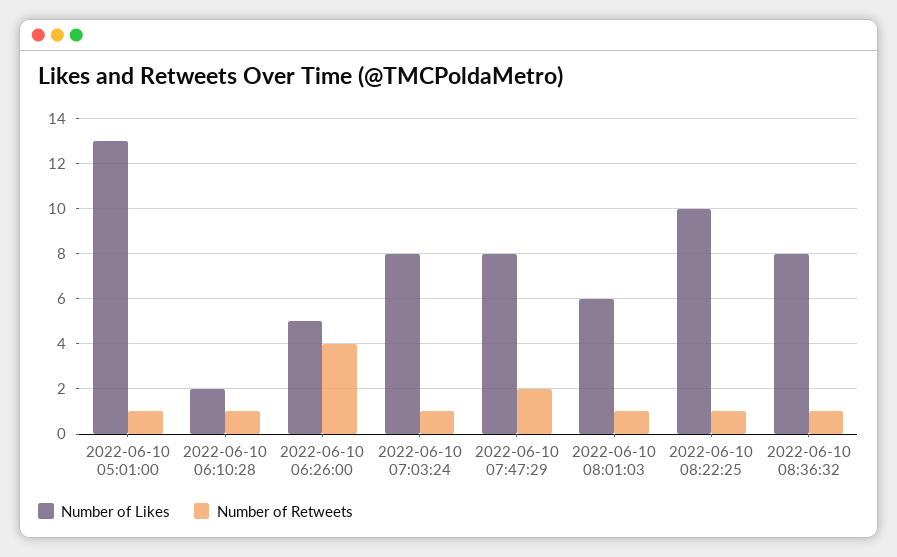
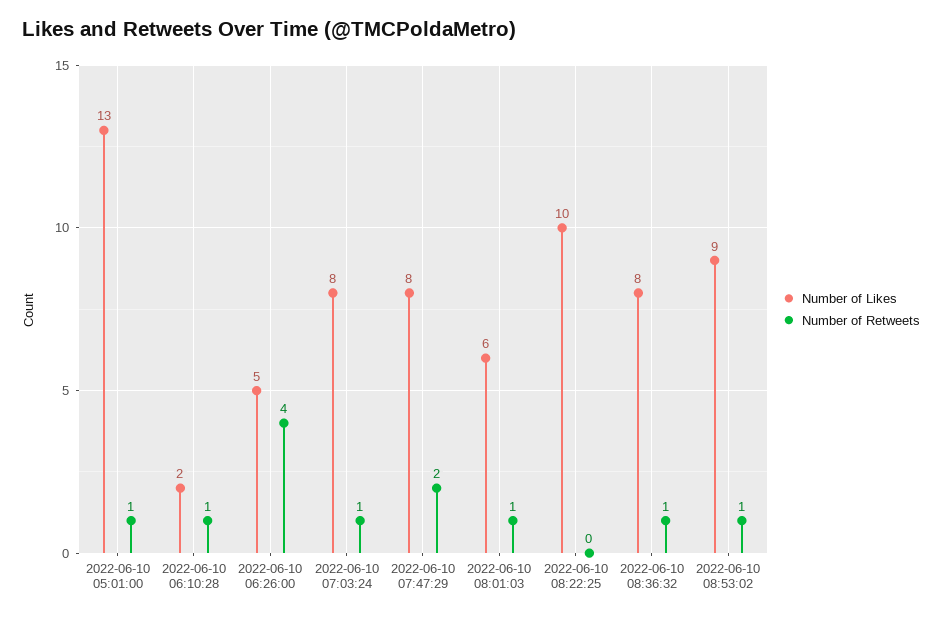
Number of Retweets, 2022-06-10 08:22:25: 1 -> 0
Number of Likes, 2022-06-10 08:53:02: none -> 9
Number of Retweets, 2022-06-10 08:53:02: none -> 1

